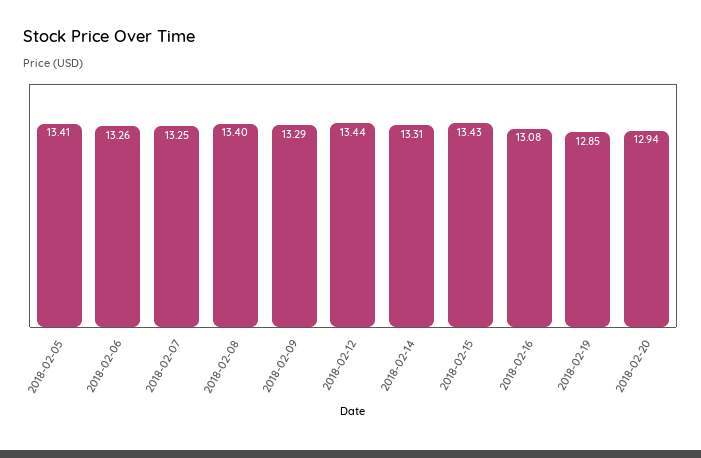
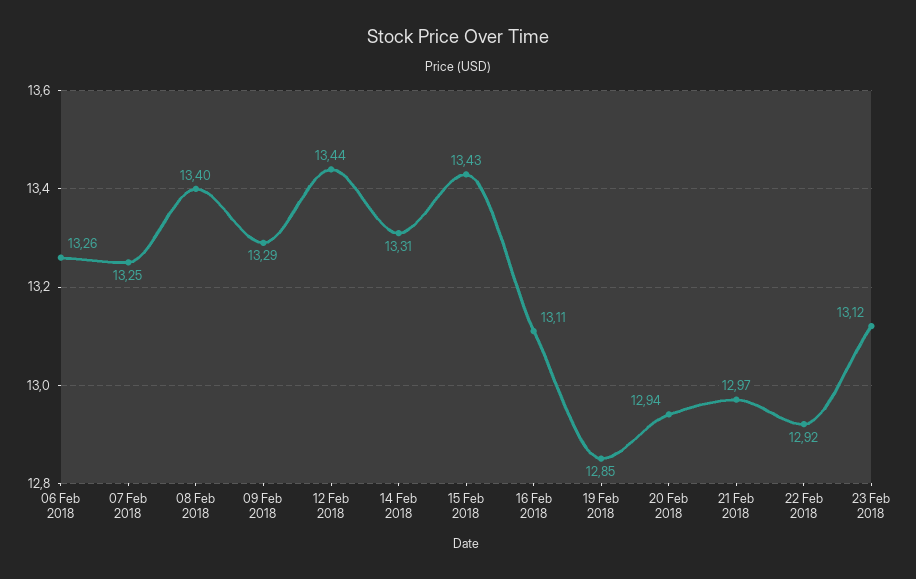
2018-02-05: 13.41 -> none
2018-02-16: 13.08 -> 13.11
21 Feb 2018: none -> 12.97
22 Feb 2018: none -> 12.92
23 Feb 2018: none -> 13.12

